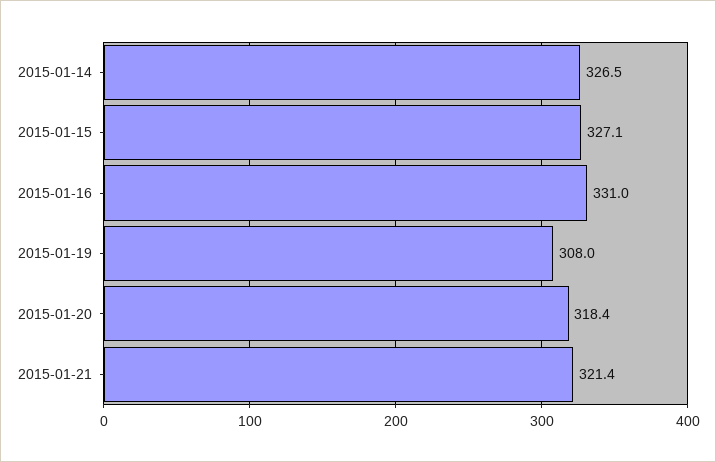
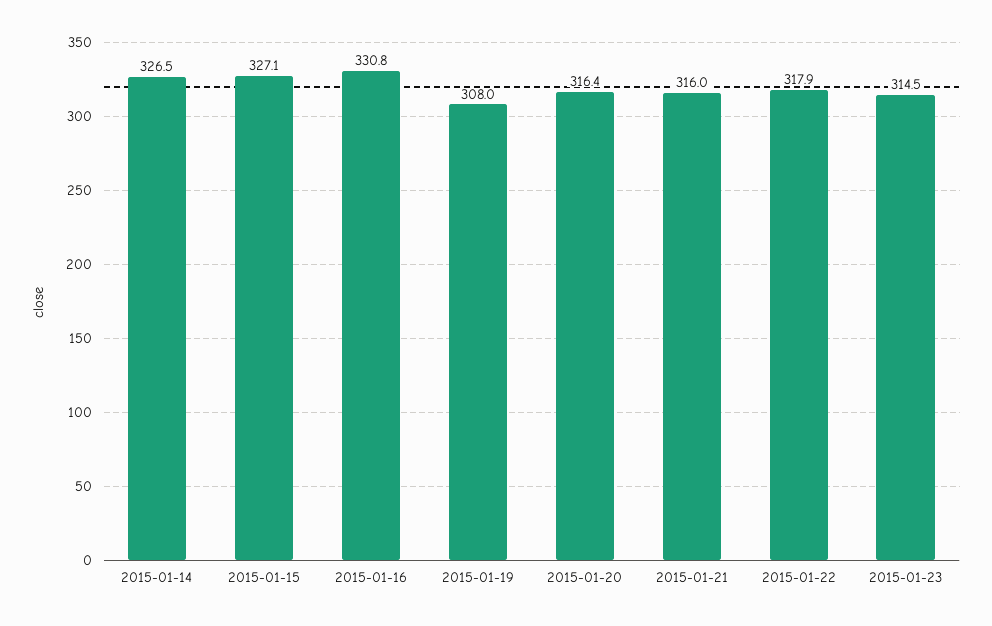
2015-01-16: 331 -> 330.8
2015-01-20: 318.4 -> 316.4
2015-01-21: 321.4 -> 316
2015-01-22: none -> 317.9
2015-01-23: none -> 314.5

